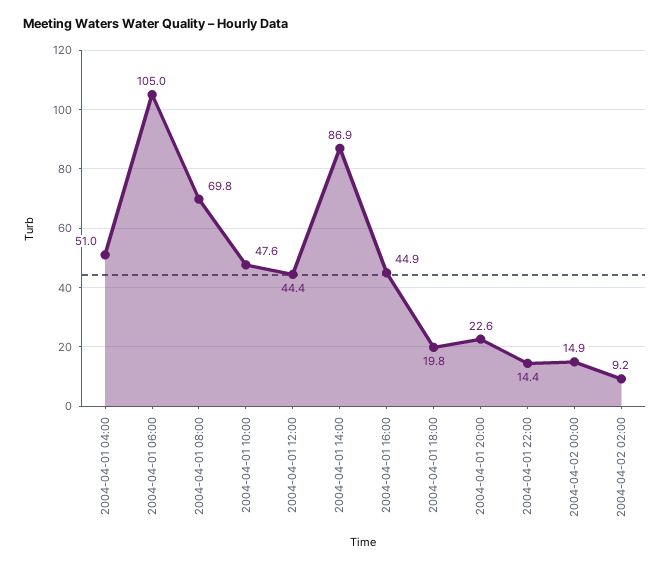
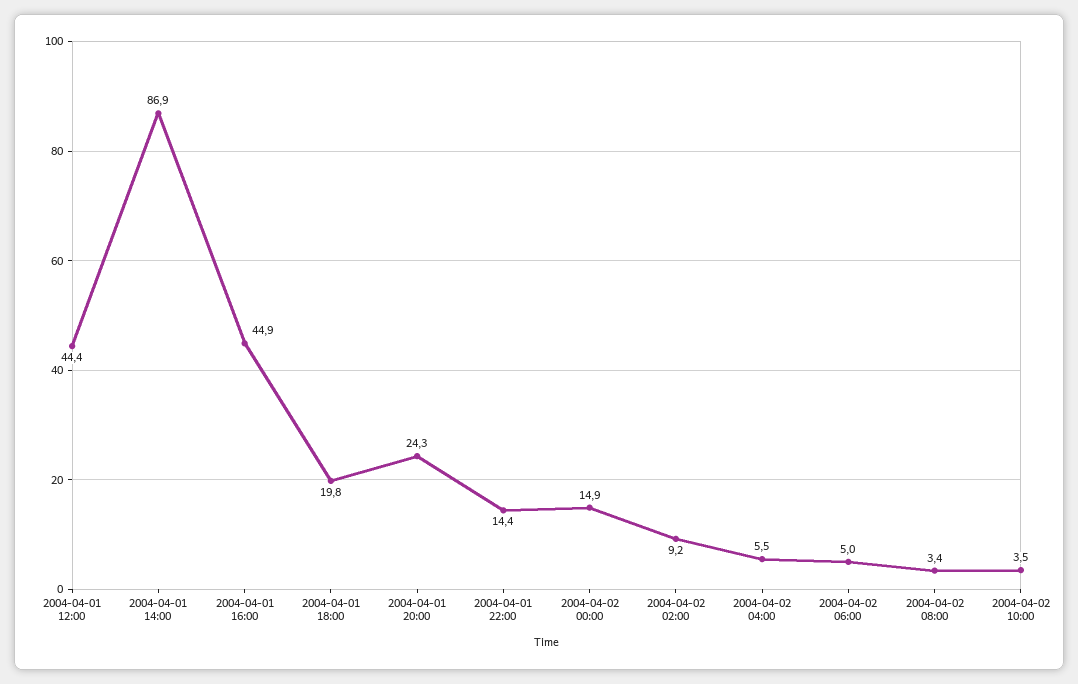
2004-04-01 04:00: 51 -> none
2004-04-01 06:00: 105 -> none
2004-04-01 08:00: 69.8 -> none
2004-04-01 10:00: 47.6 -> none
2004-04-01 20:00: 22.6 -> 24.3
2004-04-02 04:00: none -> 5.5
2004-04-02 06:00: none -> 5
2004-04-02 08:00: none -> 3.4
2004-04-02 10:00: none -> 3.5

